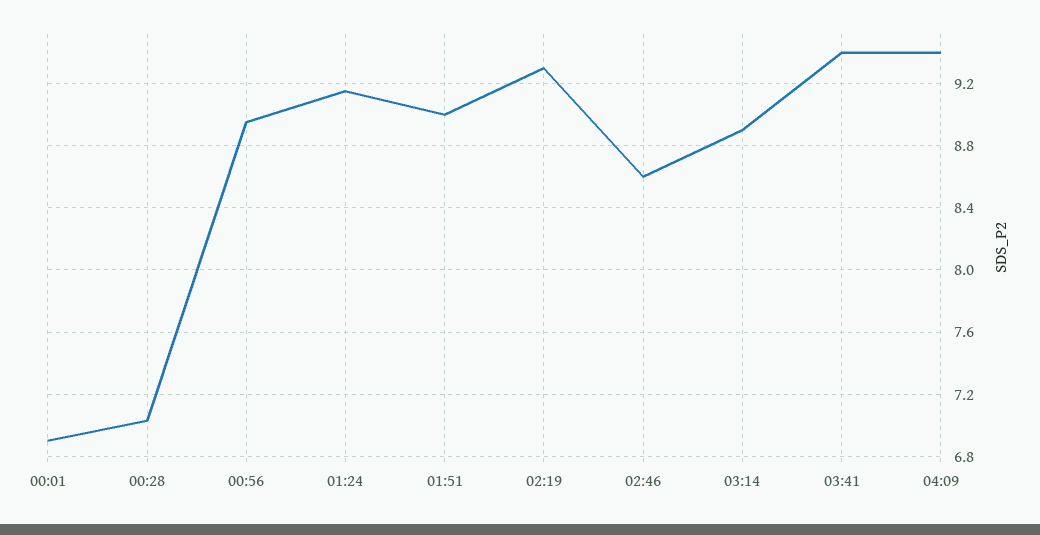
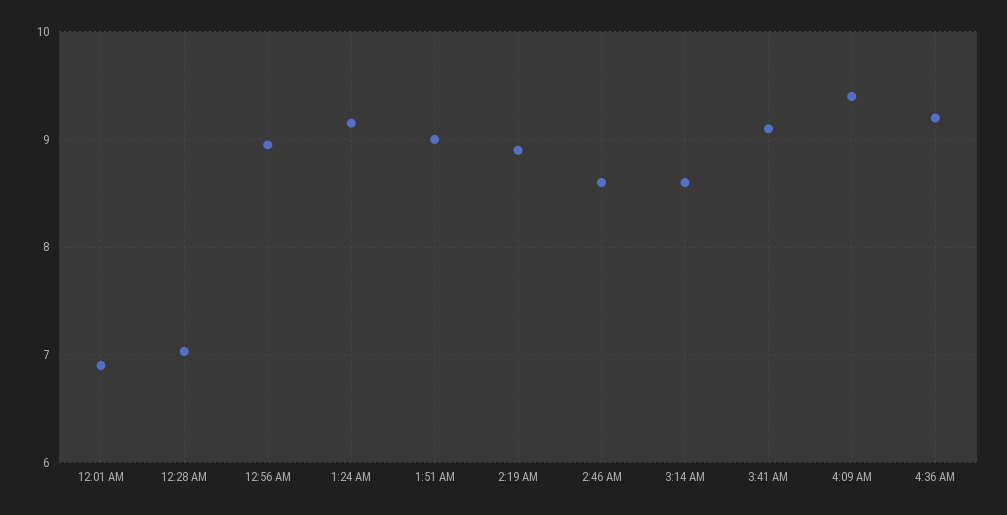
02:19: 9.3 -> 8.9
03:14: 8.9 -> 8.6
03:41: 9.4 -> 9.1
4:36 AM: none -> 9.2

